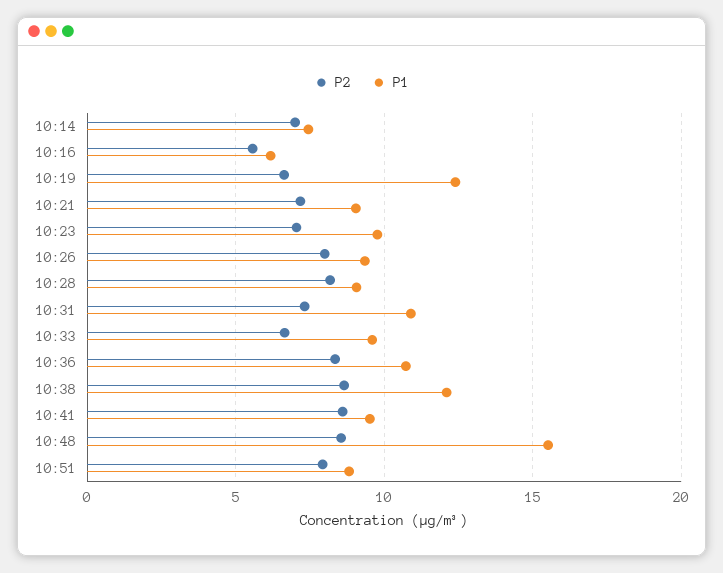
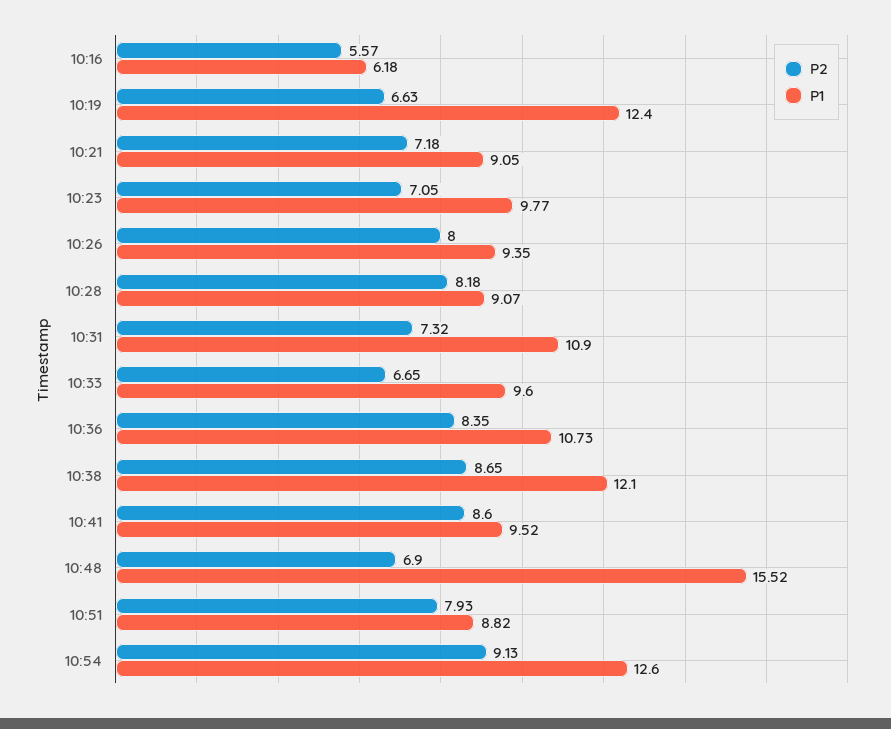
P2, 10:14: 7 -> none
P1, 10:14: 7.5 -> none
P2, 10:48: 8.5 -> 6.9
P2, 10:54: none -> 9.13
P1, 10:54: none -> 12.6

